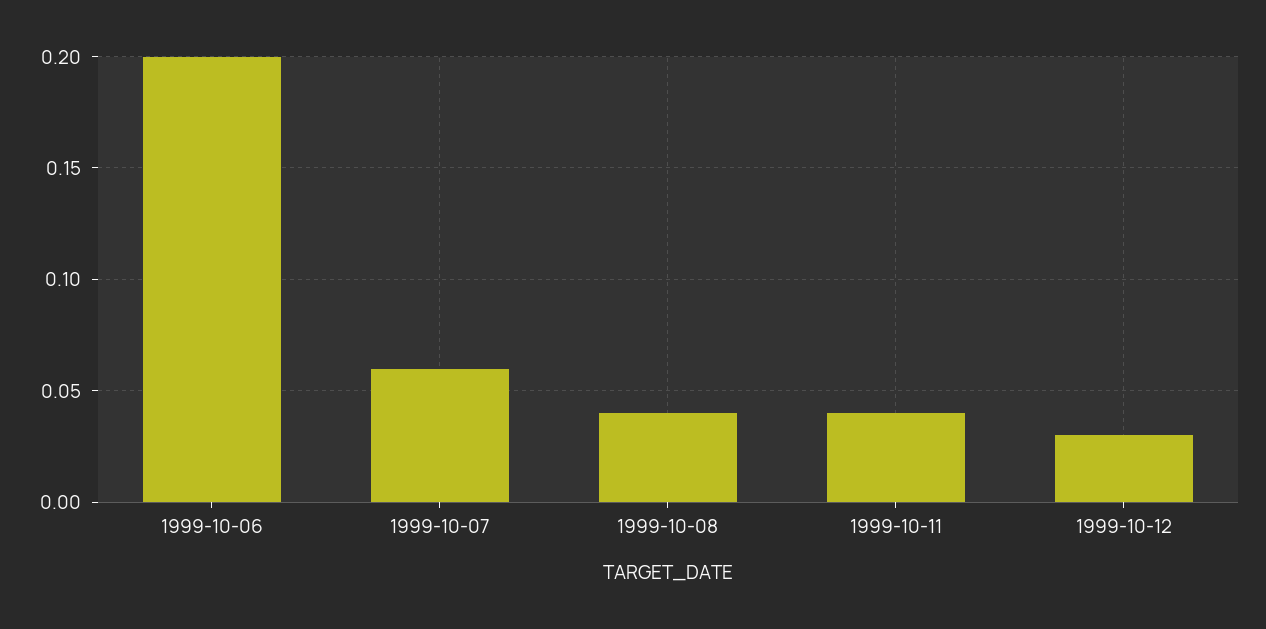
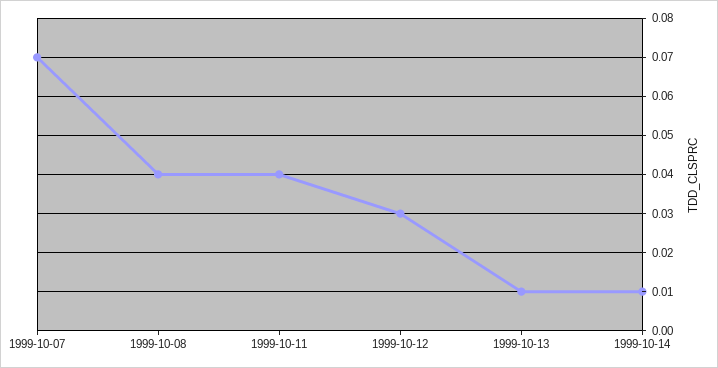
1999-10-06: 0.2 -> none
1999-10-07: 0.06 -> 0.07
1999-10-13: none -> 0.01
1999-10-14: none -> 0.01

